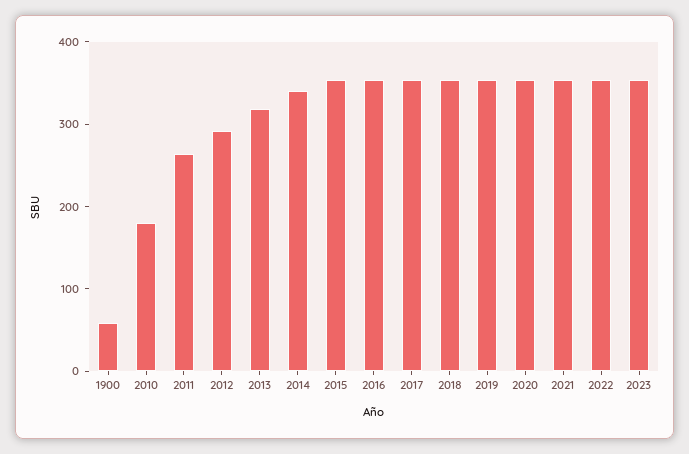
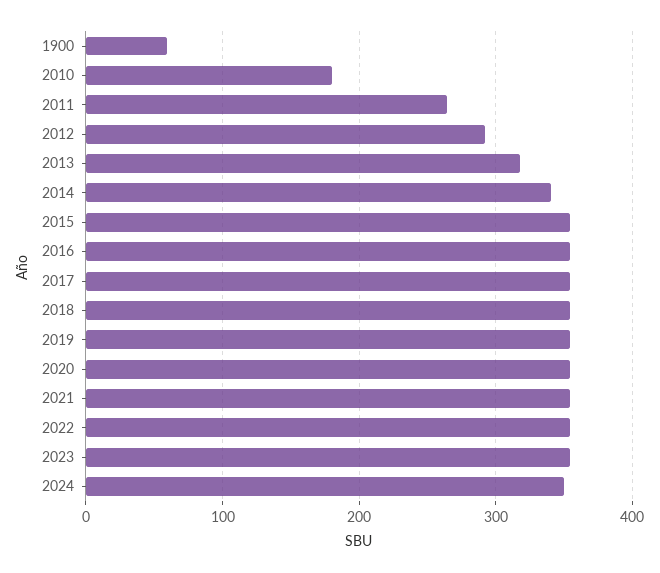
2024: none -> 350

